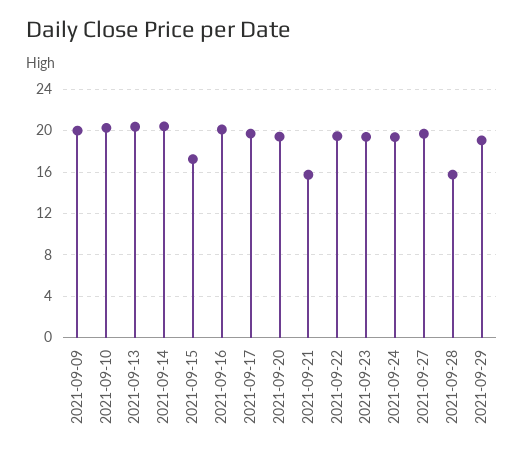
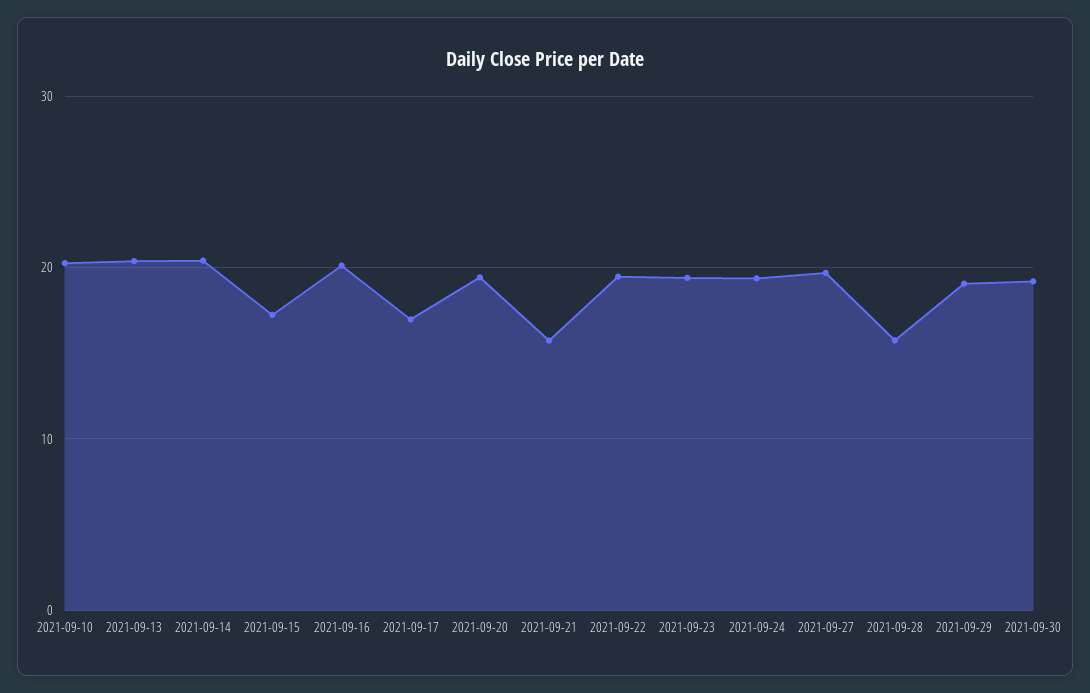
2021-09-09: 20 -> none
2021-09-17: 20 -> 17
2021-09-30: none -> 19

